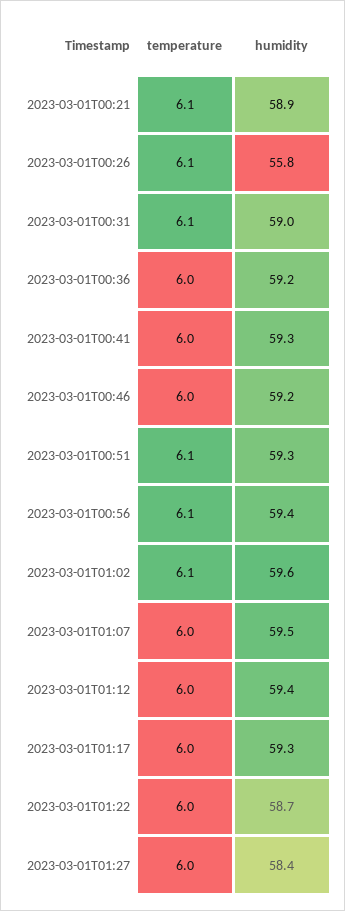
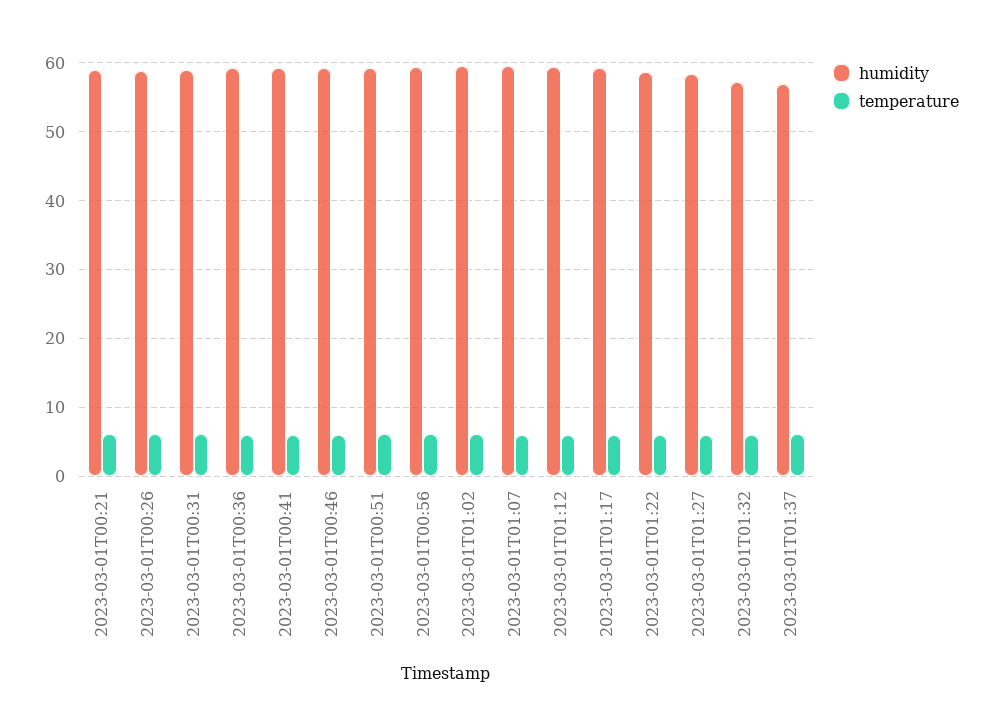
humidity, 2023-03-01T00:26: 55.8 -> 59
humidity, 2023-03-01T01:32: none -> 57
temperature, 2023-03-01T01:32: none -> 6
humidity, 2023-03-01T01:37: none -> 57
temperature, 2023-03-01T01:37: none -> 6

